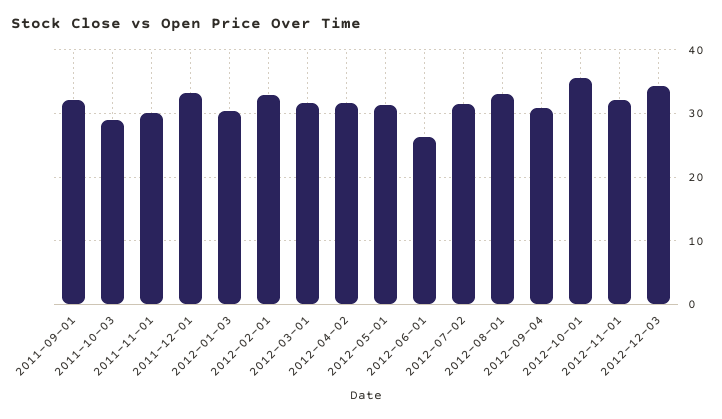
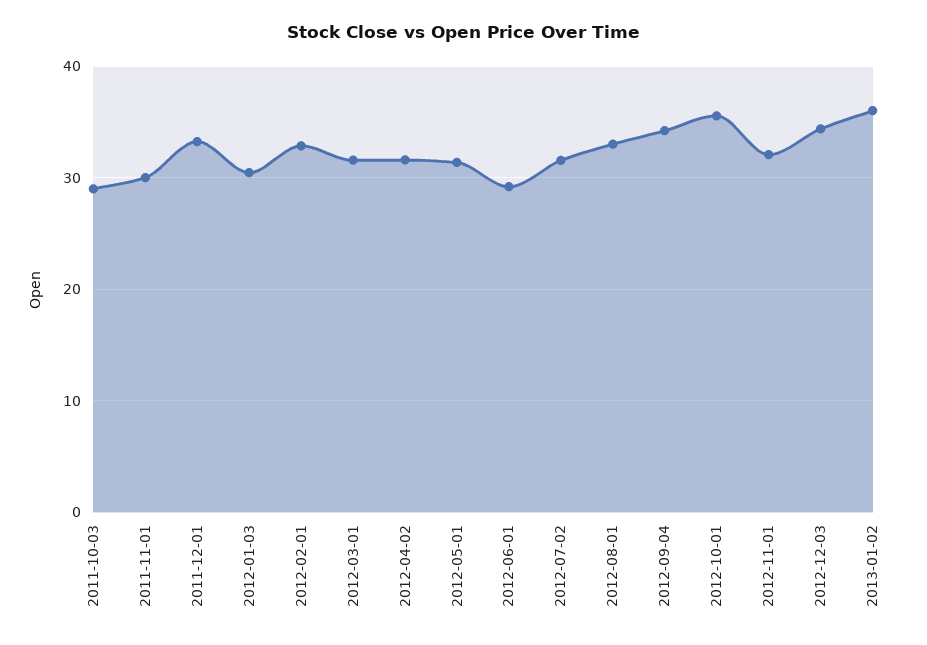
2011-09-01: 32 -> none
2012-06-01: 26 -> 29
2012-09-04: 31 -> 34
2013-01-02: none -> 36

